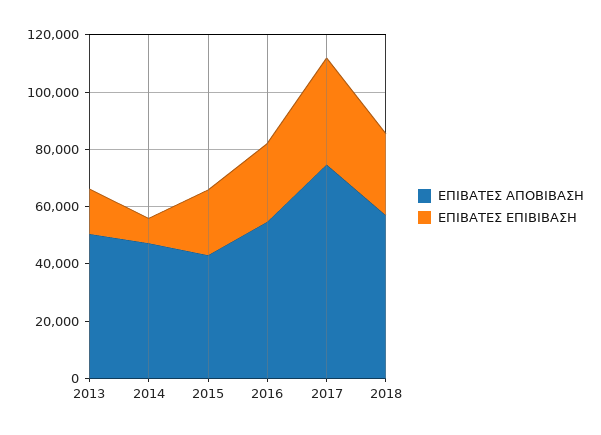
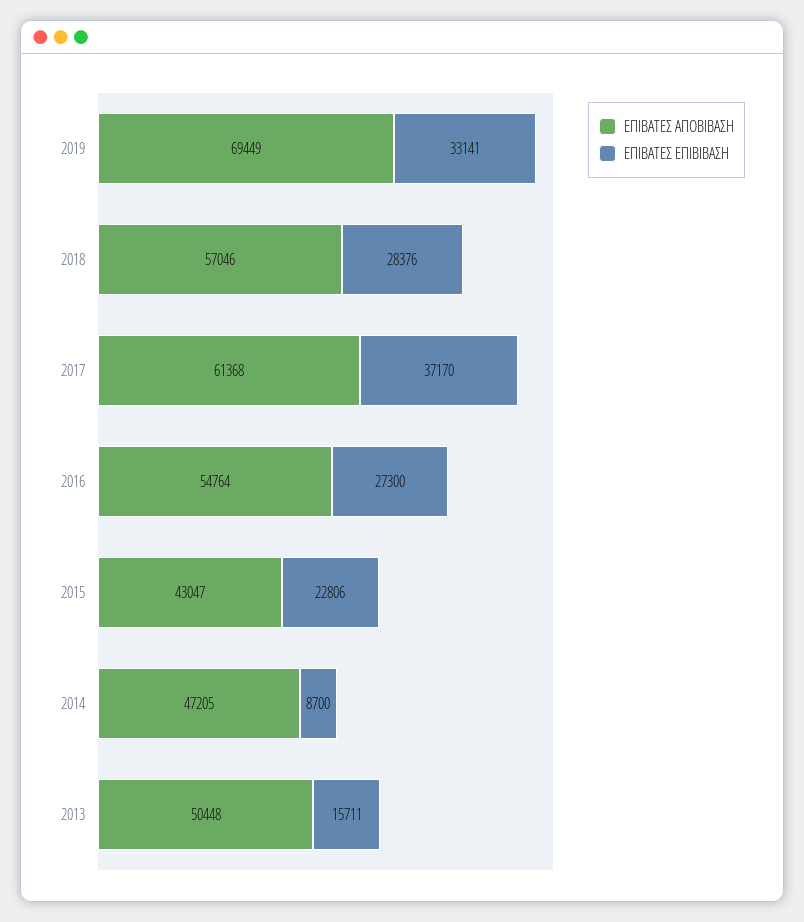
ΕΠΙΒΑΤΕΣ ΑΠΟΒΙΒΑΣΗ, 2017: 75000 -> 61368
ΕΠΙΒΑΤΕΣ ΑΠΟΒΙΒΑΣΗ, 2019: none -> 69449
ΕΠΙΒΑΤΕΣ ΕΠΙΒΙΒΑΣΗ, 2019: none -> 33141

